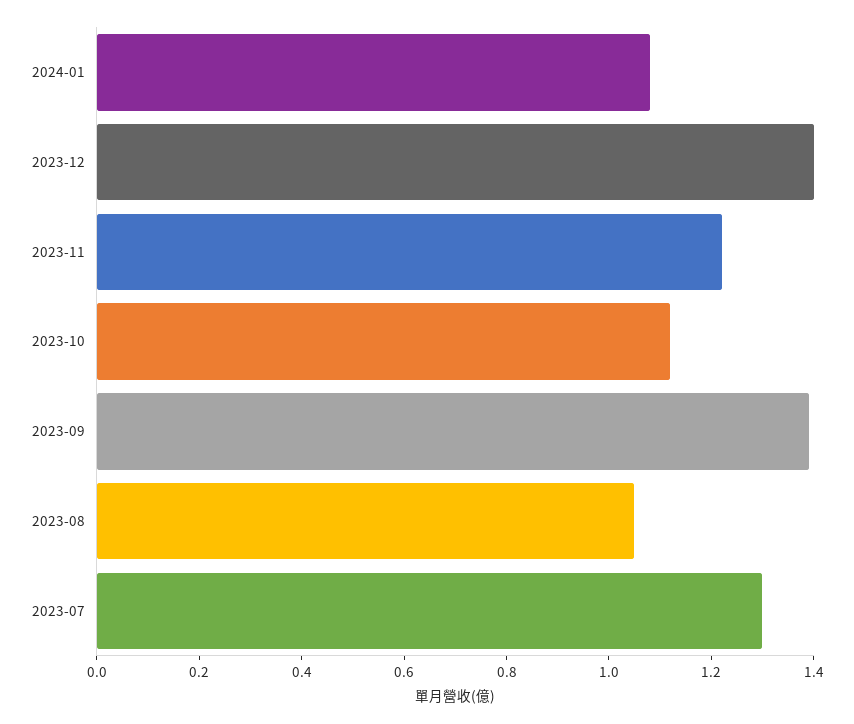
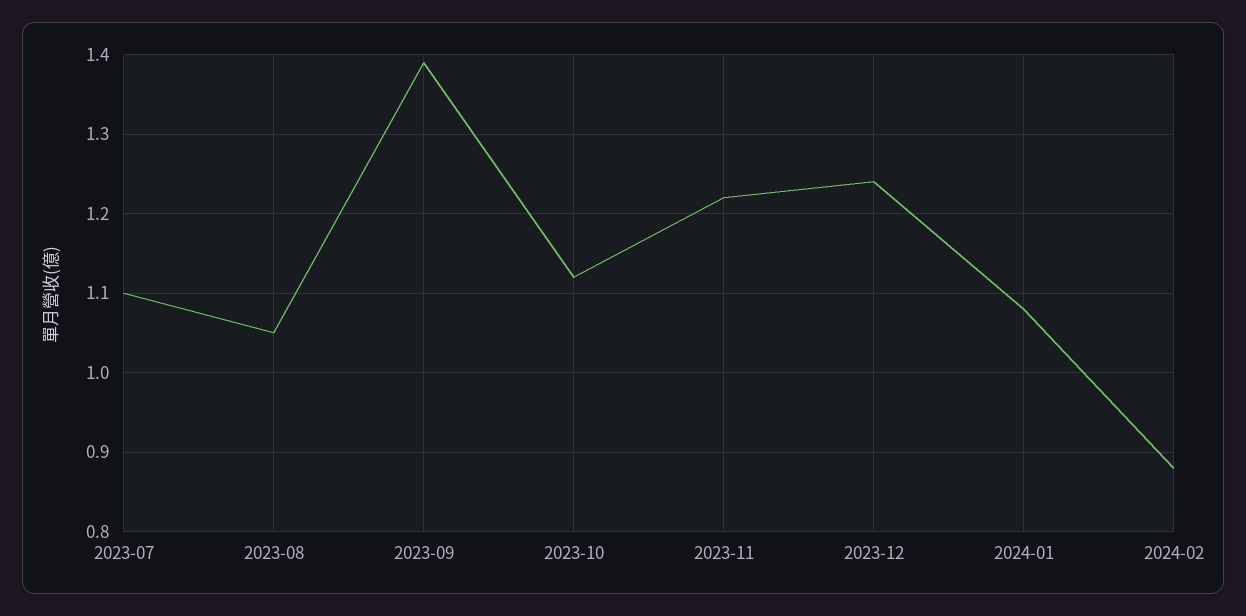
2023-12: 1.4 -> 1.24
2023-07: 1.3 -> 1.1
2024-02: none -> 0.88

